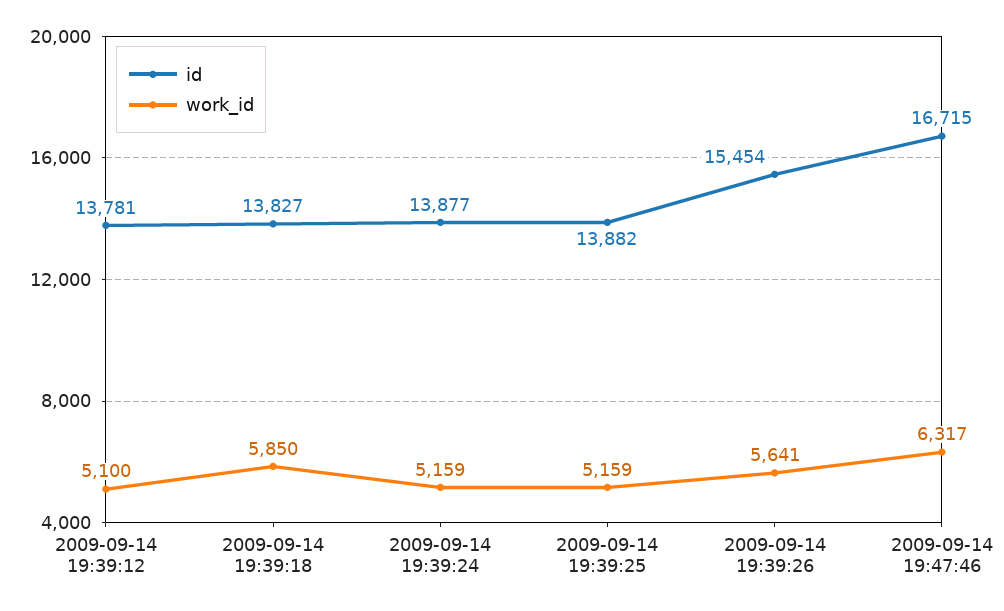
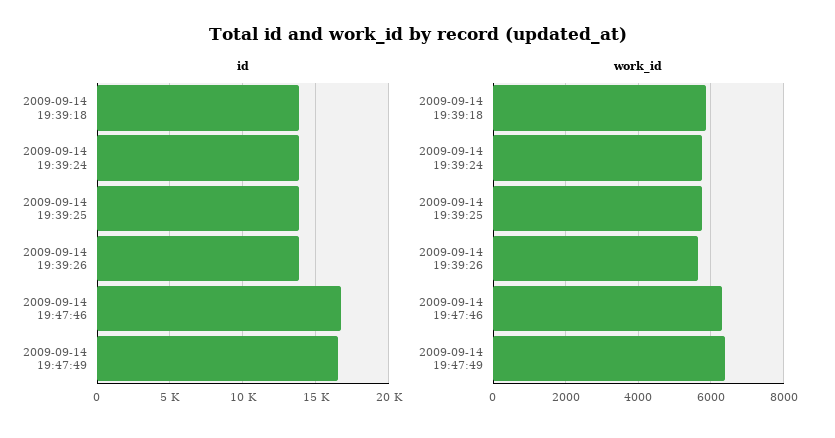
id, 2009-09-14 19:39:12: 13781 -> none
work_id, 2009-09-14 19:39:12: 5100 -> none
work_id, 2009-09-14 19:39:24: 5159 -> 5800
work_id, 2009-09-14 19:39:25: 5159 -> 5800
id, 2009-09-14 19:39:26: 15454 -> 14000
id, 2009-09-14 19:47:49: none -> 16500
work_id, 2009-09-14 19:47:49: none -> 6400

